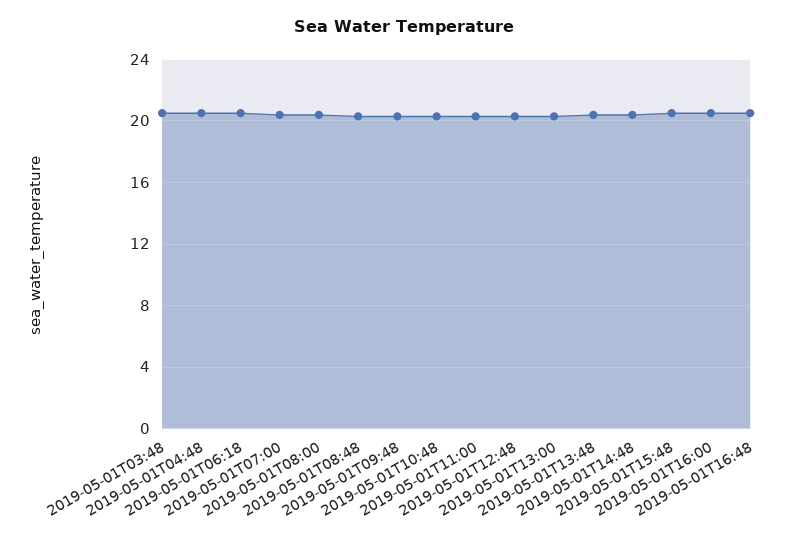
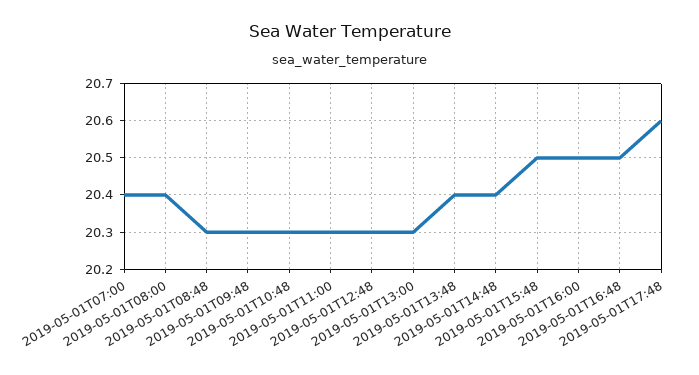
2019-05-01T03:48: 20.5 -> none
2019-05-01T04:48: 20.5 -> none
2019-05-01T06:18: 20.5 -> none
2019-05-01T17:48: none -> 20.6

